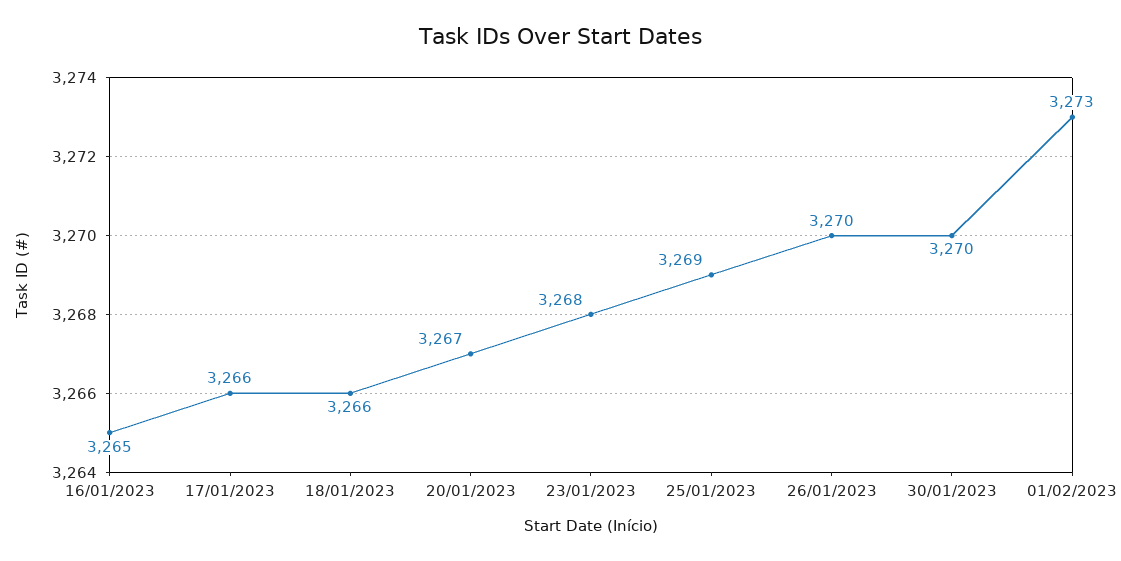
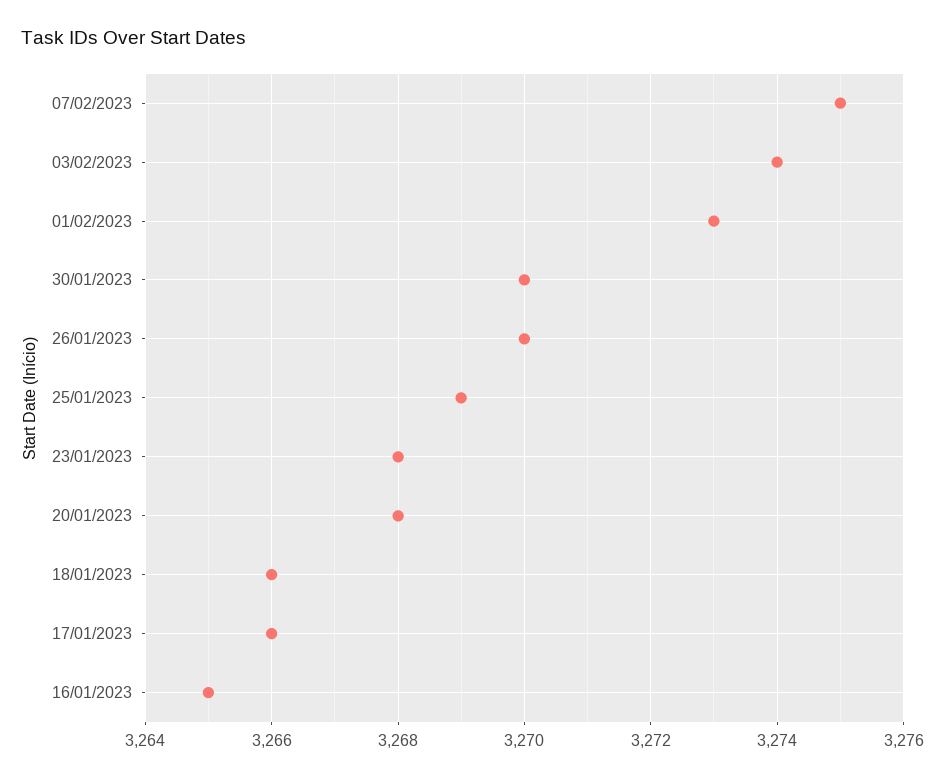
20/01/2023: 3267 -> 3268
07/02/2023: none -> 3275
03/02/2023: none -> 3274

